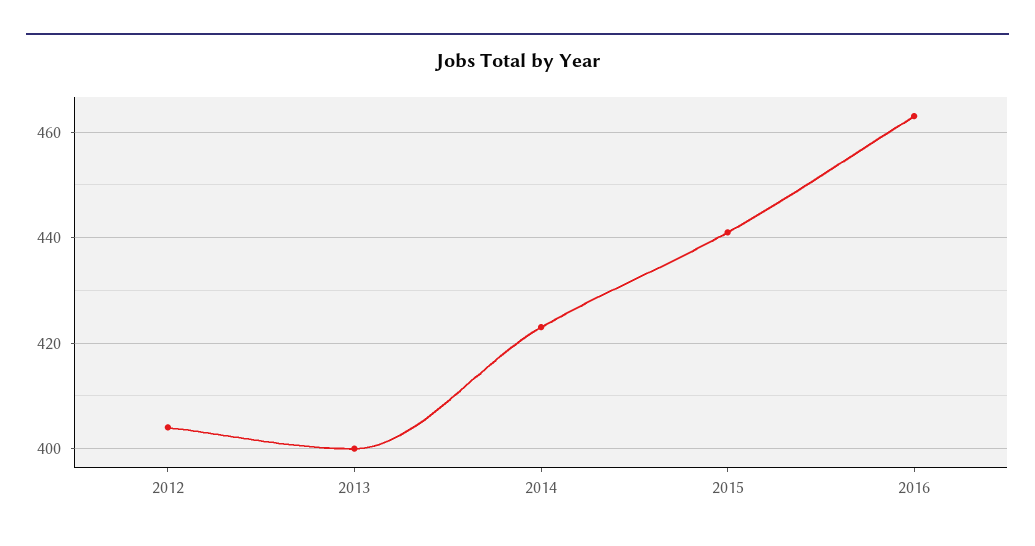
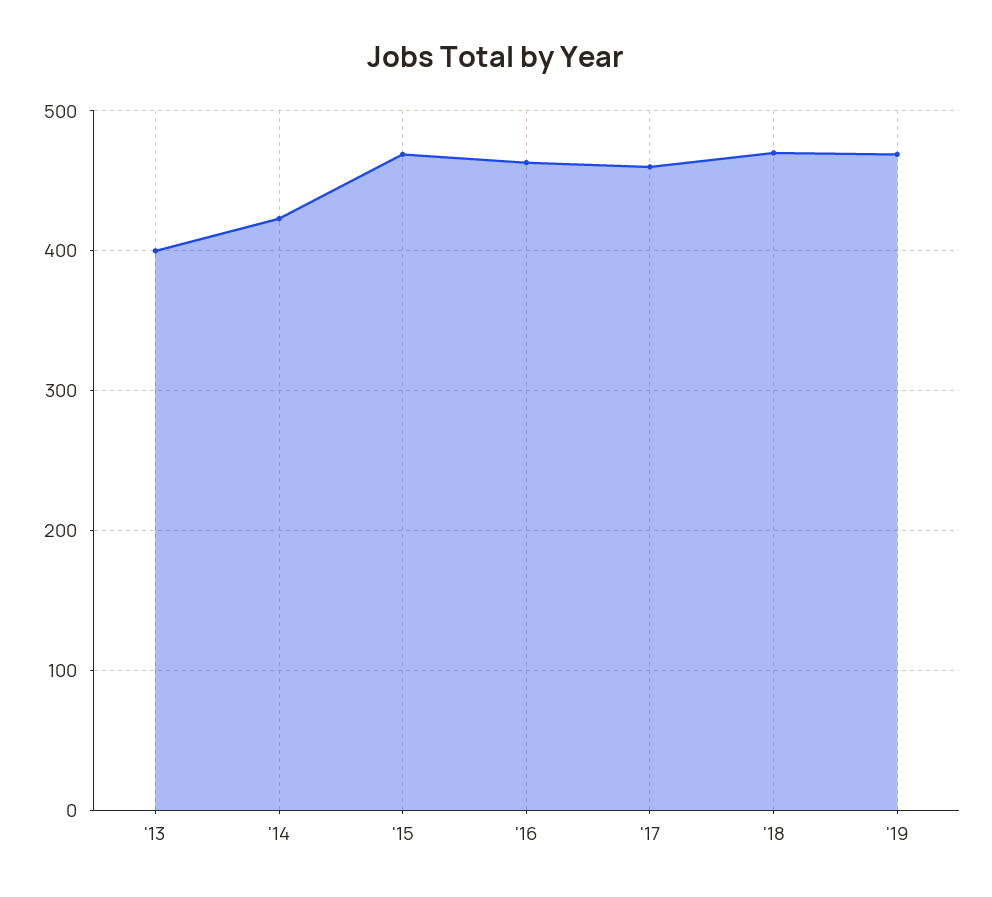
2012: 405 -> none
2015: 440 -> 470
'17: none -> 460
'18: none -> 470
'19: none -> 470

